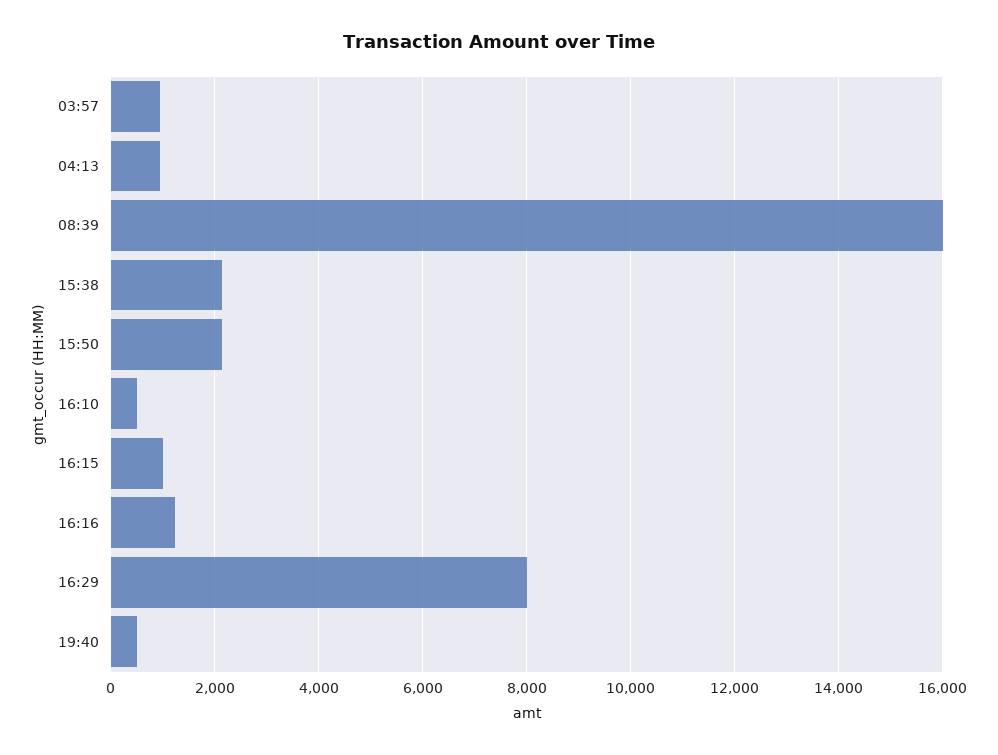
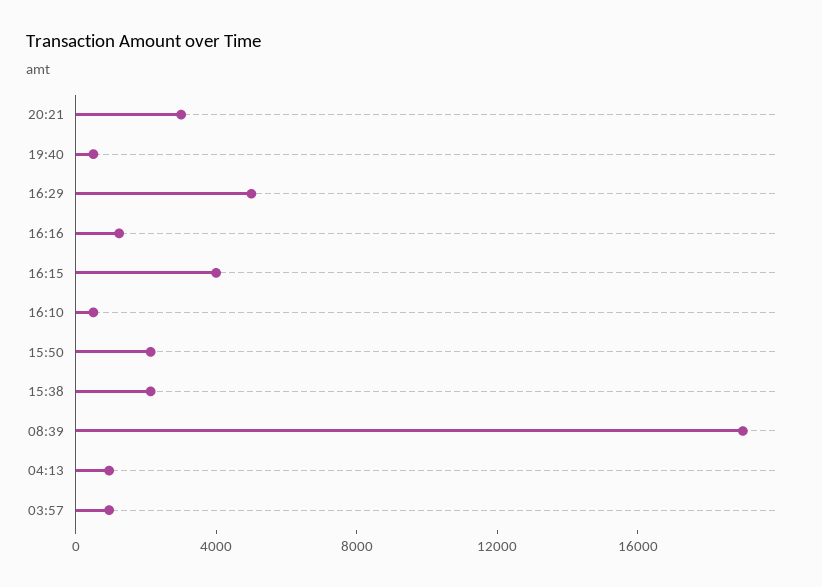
08:39: 16000 -> 19000
16:15: 1000 -> 4000
16:29: 8000 -> 5000
20:21: none -> 3000

